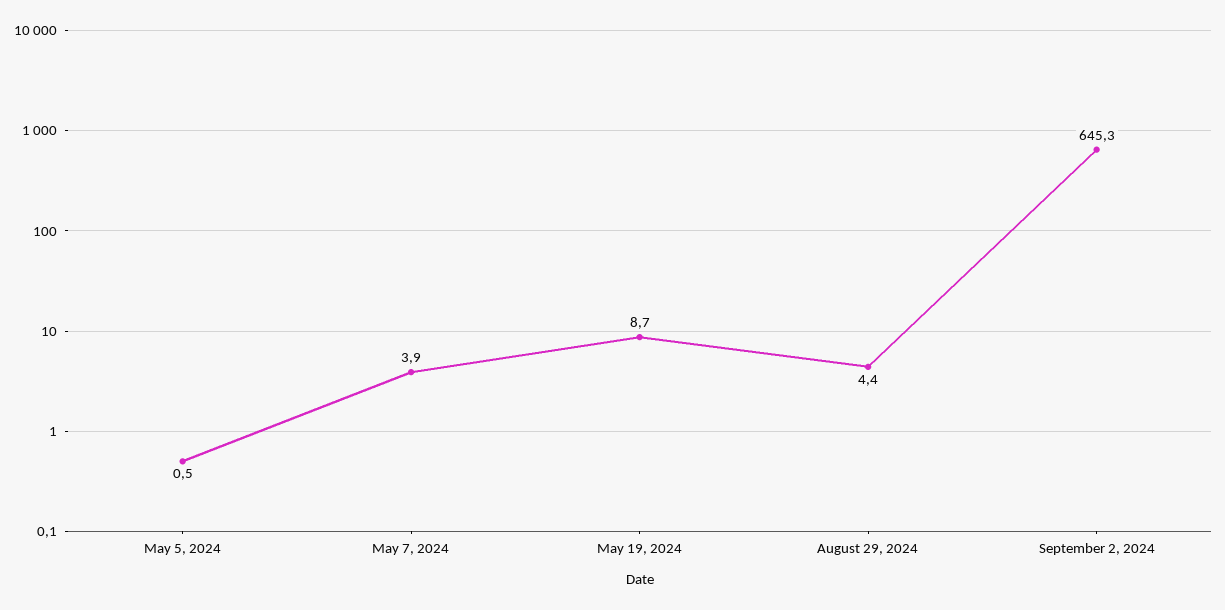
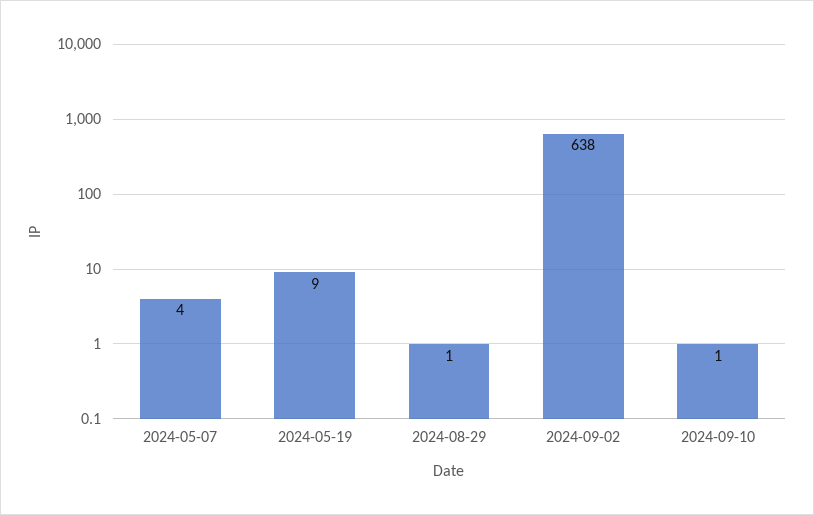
May 5, 2024: 0.5 -> none
August 29, 2024: 4.4 -> 1
September 2, 2024: 645.3 -> 638
2024-09-10: none -> 1

